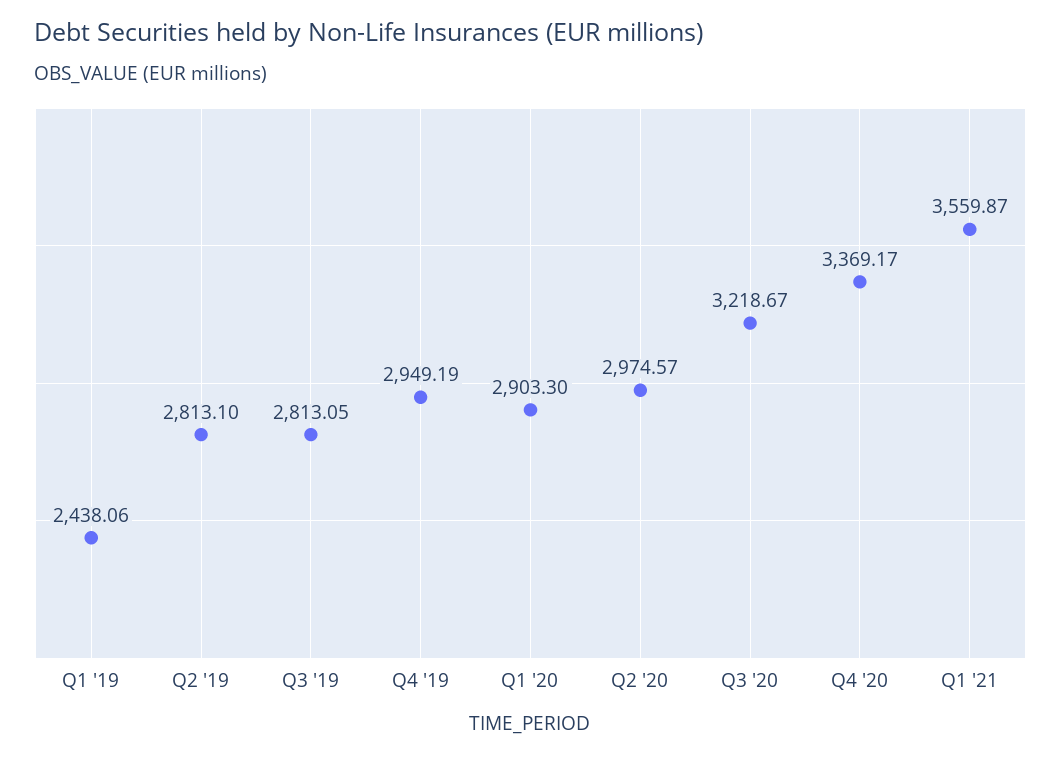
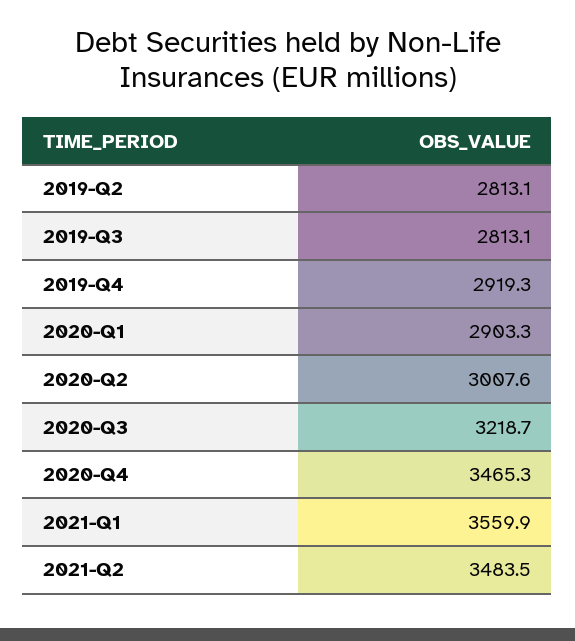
Q1 '19: 2438.06 -> none
Q4 '19: 2949.19 -> 2919.3
Q2 '20: 2974.57 -> 3007.6
Q4 '20: 3369.17 -> 3465.3
2021-Q2: none -> 3483.5

